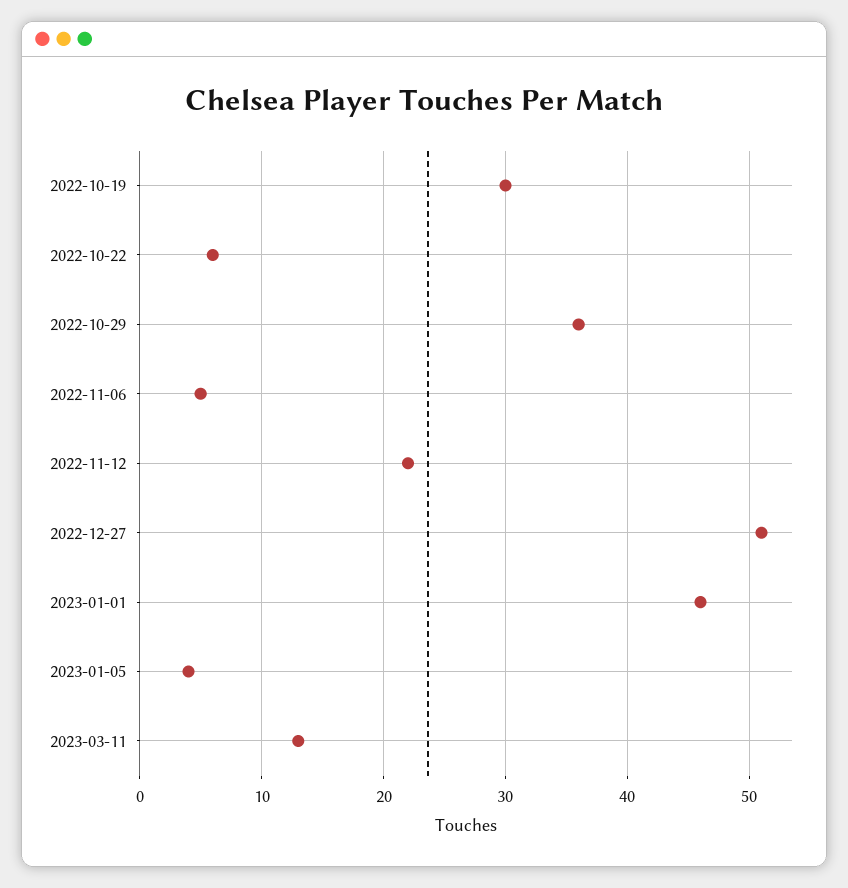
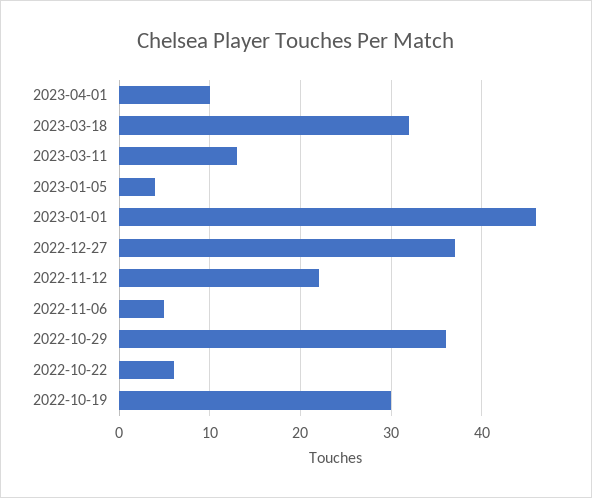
2022-12-27: 51 -> 37
2023-04-01: none -> 10
2023-03-18: none -> 32

